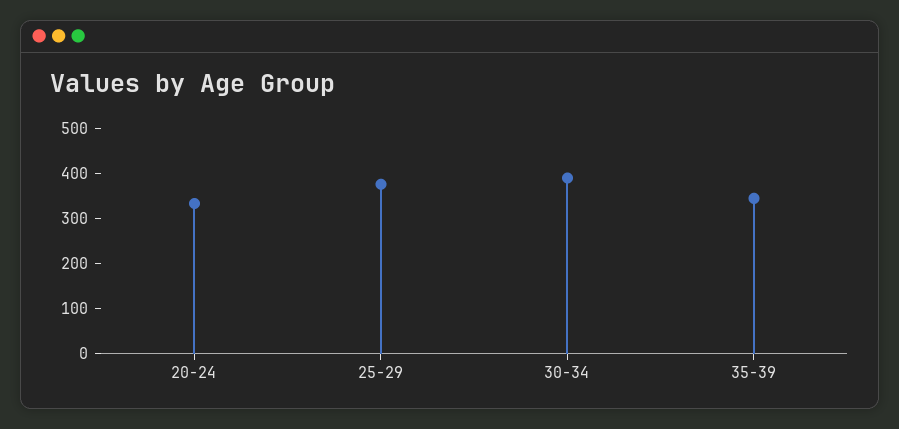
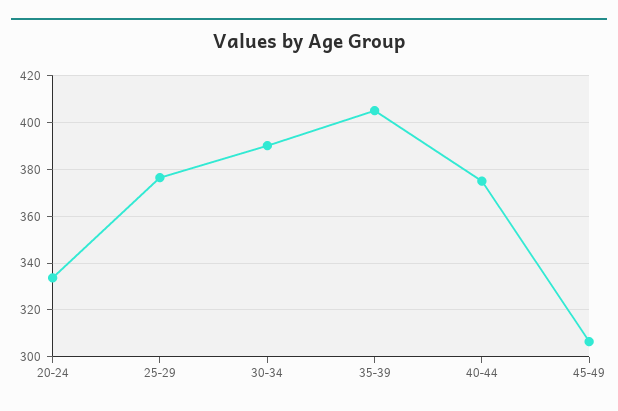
35-39: 340 -> 405
40-44: none -> 375
45-49: none -> 305

